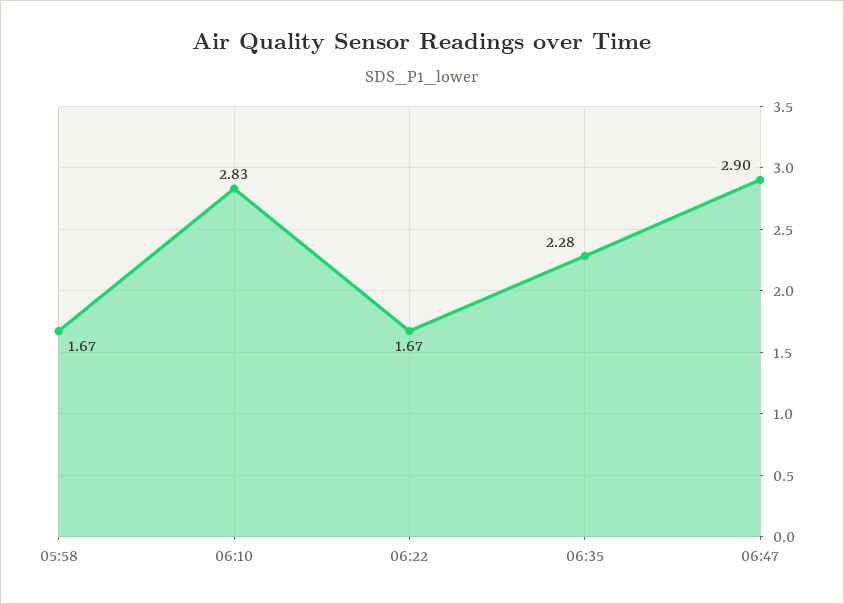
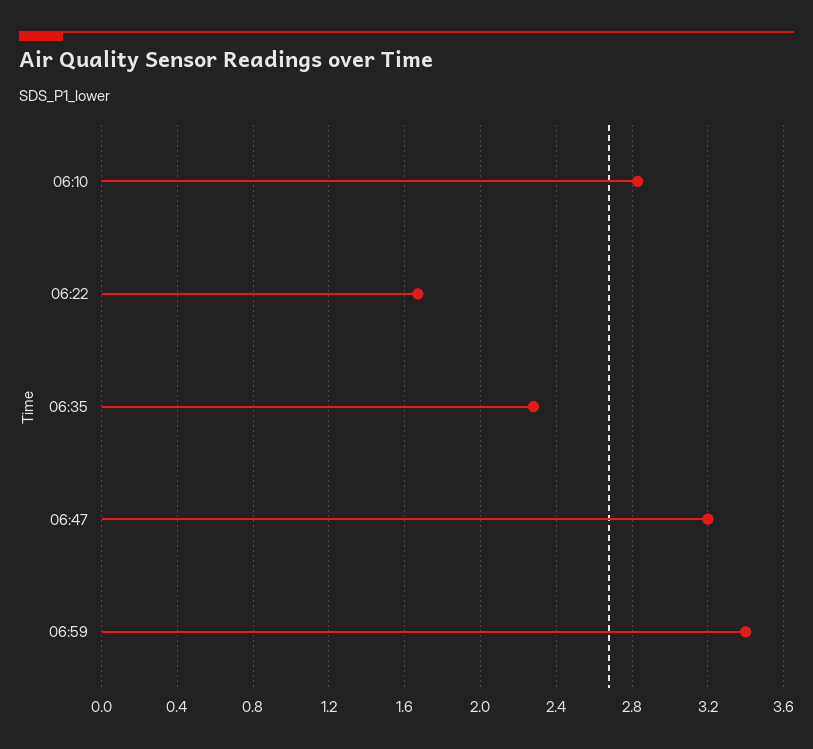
05:58: 1.67 -> none
06:47: 2.9 -> 3.2
06:59: none -> 3.4

